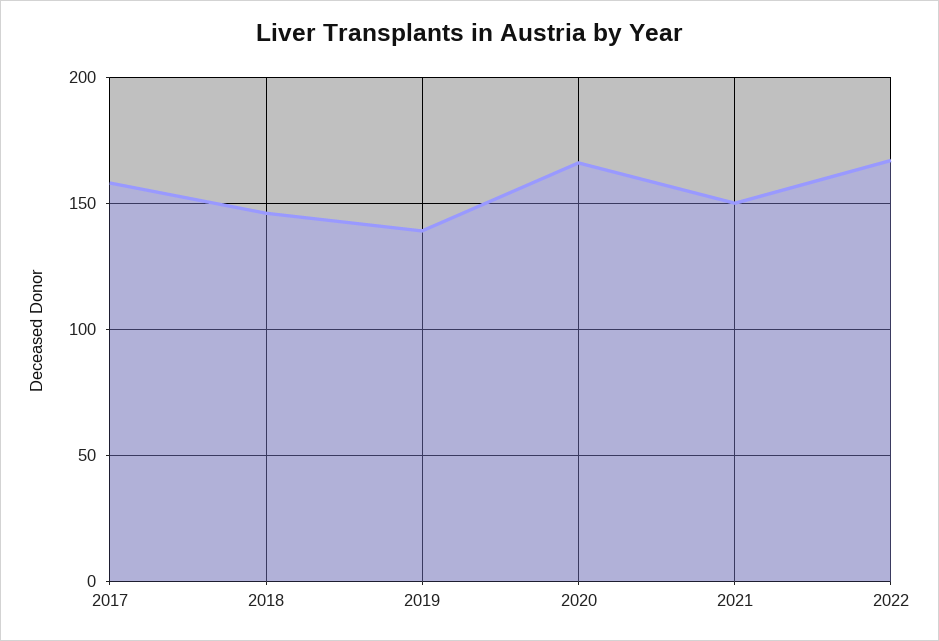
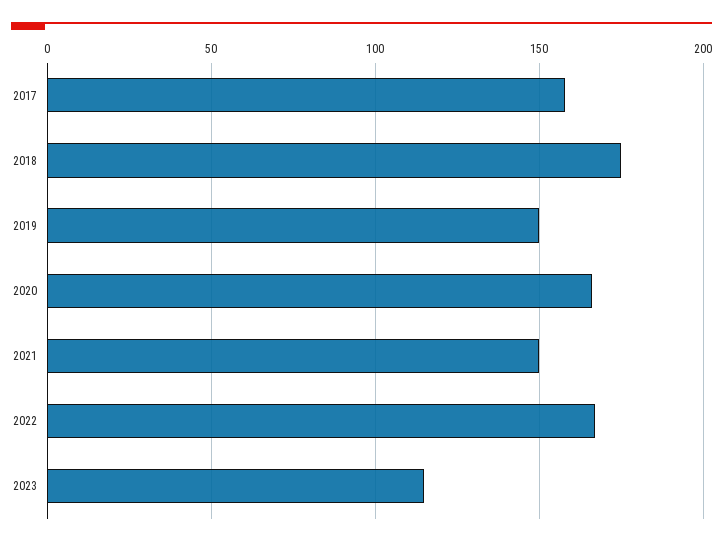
2018: 145 -> 175
2019: 140 -> 150
2023: none -> 115

